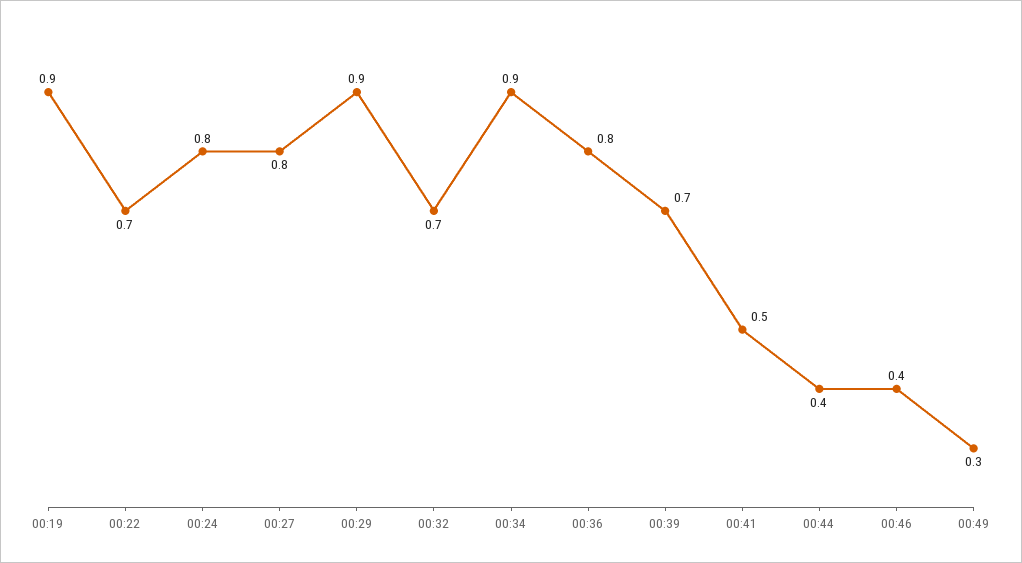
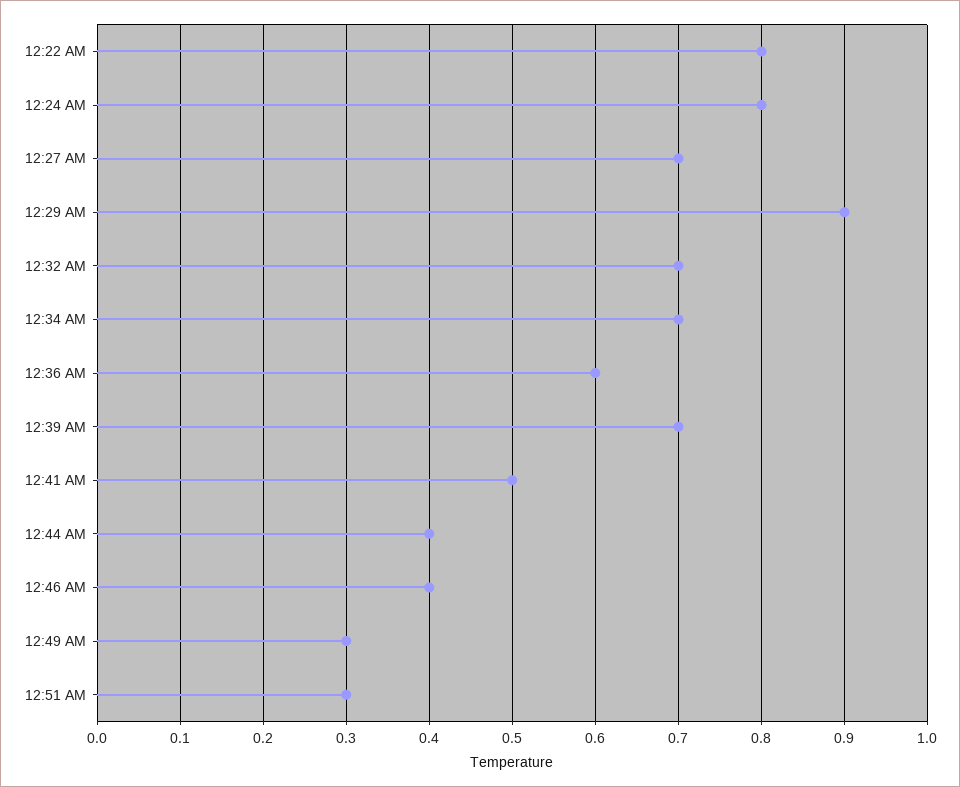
00:19: 0.9 -> none
00:22: 0.7 -> 0.8
00:27: 0.8 -> 0.7
00:34: 0.9 -> 0.7
00:36: 0.8 -> 0.6
12:51 AM: none -> 0.3

